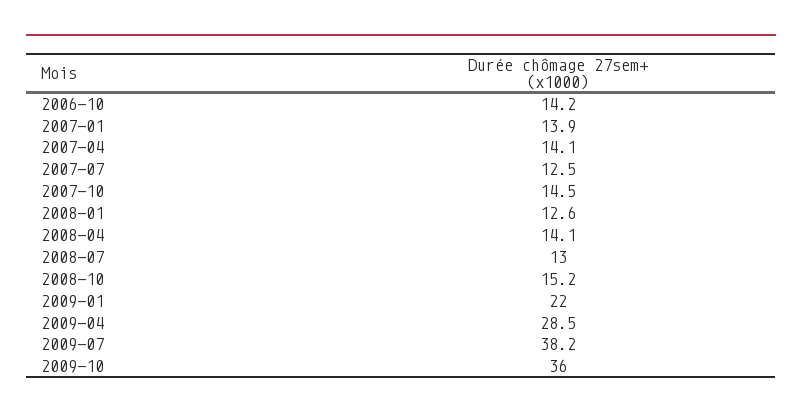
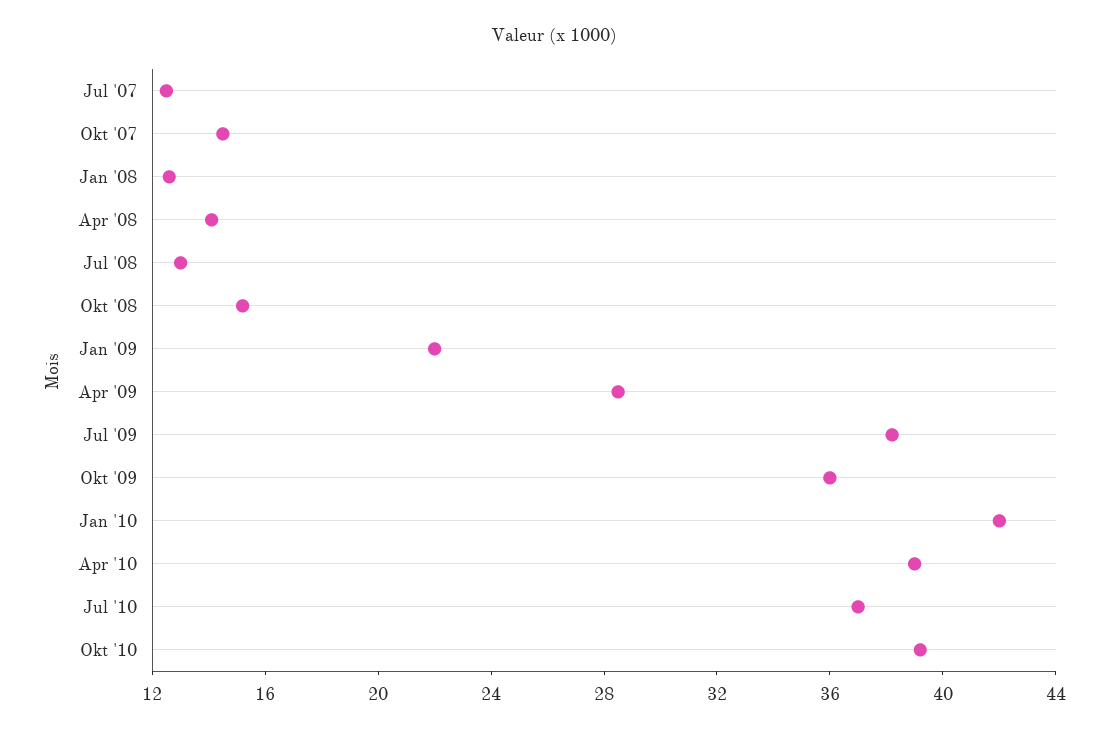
2006-10: 14.2 -> none
2007-01: 13.9 -> none
2007-04: 14.1 -> none
Jan '10: none -> 42
Apr '10: none -> 39
Jul '10: none -> 37
Okt '10: none -> 39

